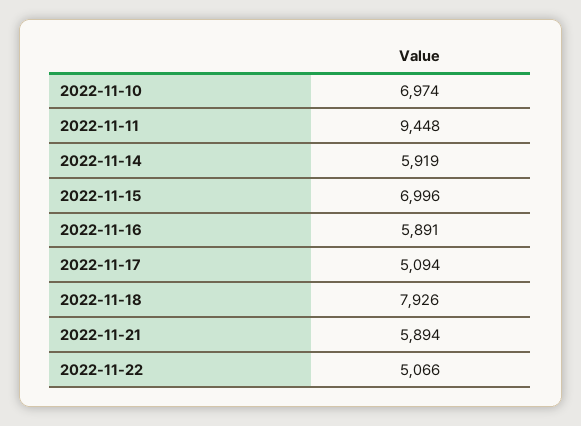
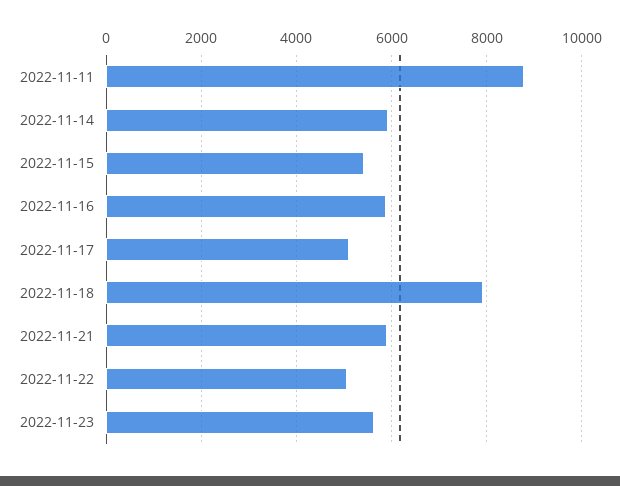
2022-11-10: 6974 -> none
2022-11-11: 9448 -> 8800
2022-11-15: 6996 -> 5400
2022-11-23: none -> 5600

